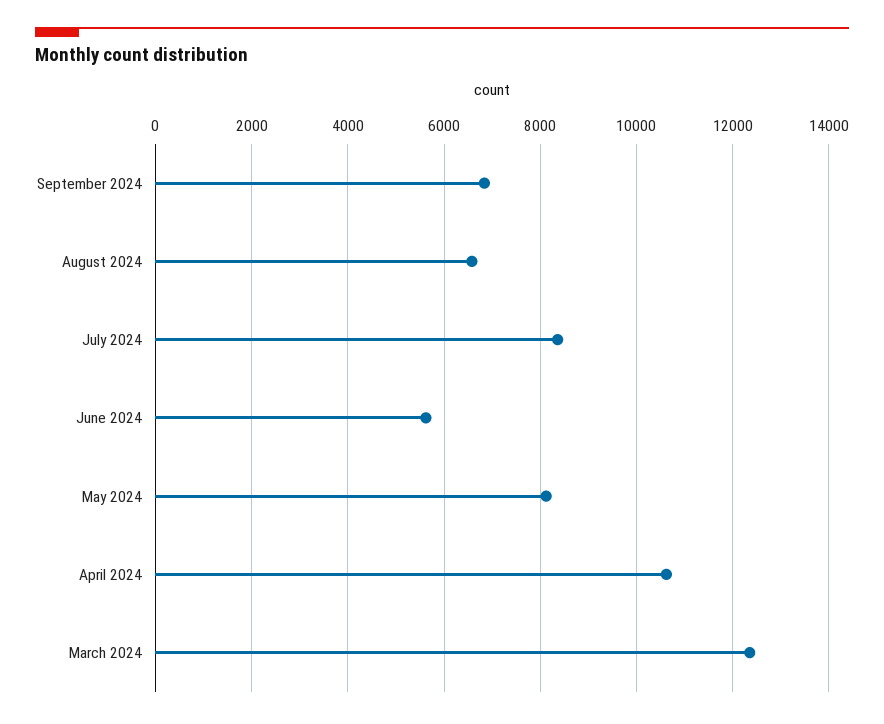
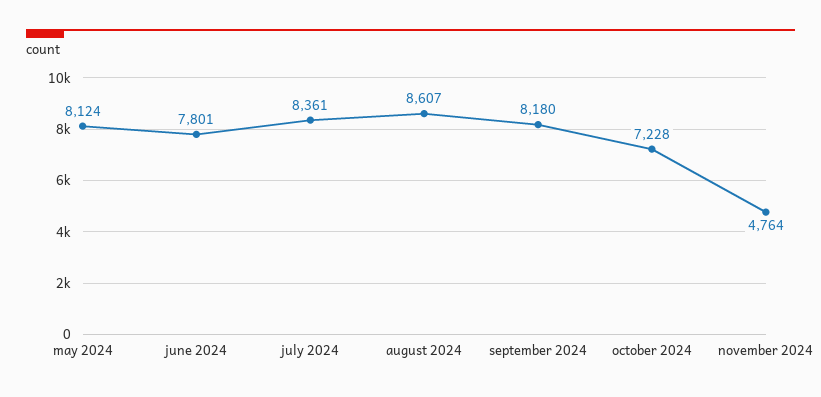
September 2024: 6800 -> 8180
August 2024: 6600 -> 8607
June 2024: 5600 -> 7801
April 2024: 10600 -> none
March 2024: 12400 -> none
october 2024: none -> 7228
november 2024: none -> 4764

